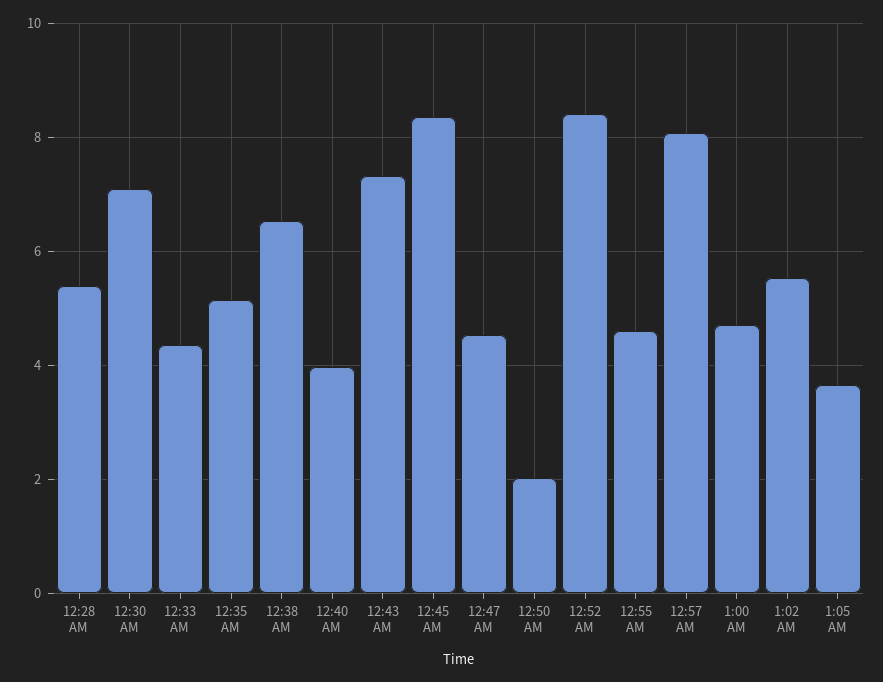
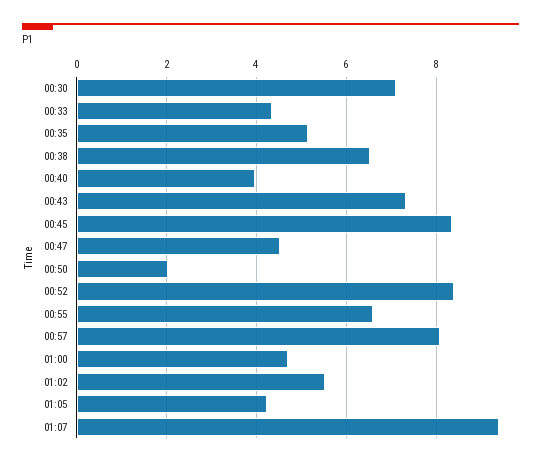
12:28 AM: 5.4 -> none
12:55 AM: 4.6 -> 6.6
1:05 AM: 3.6 -> 4.2
01:07: none -> 9.4

